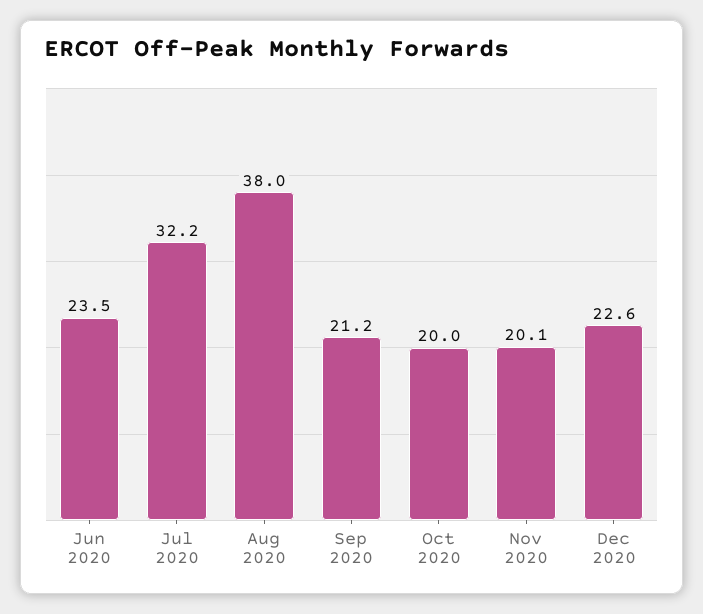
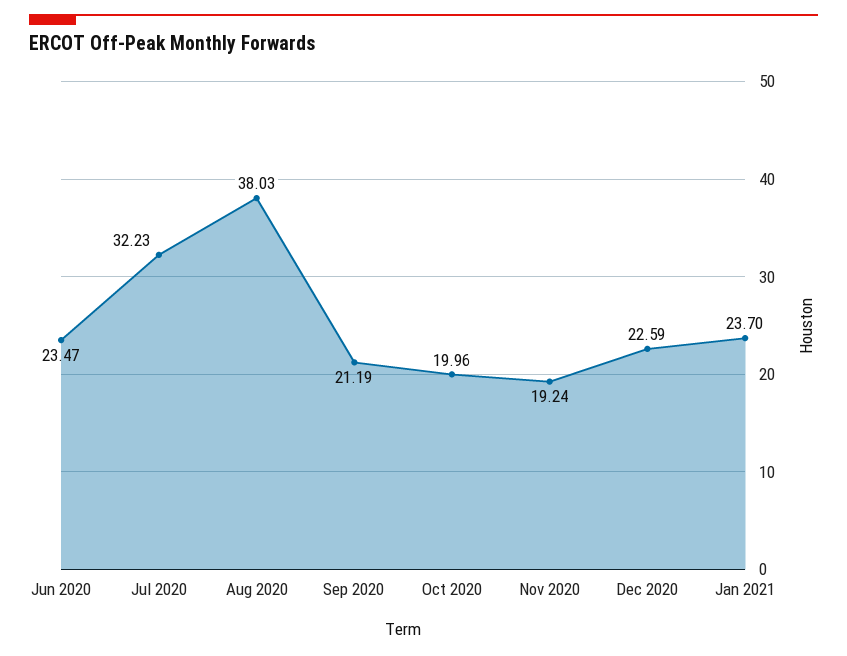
Nov 2020: 20.1 -> 19.24
Jan 2021: none -> 23.7

